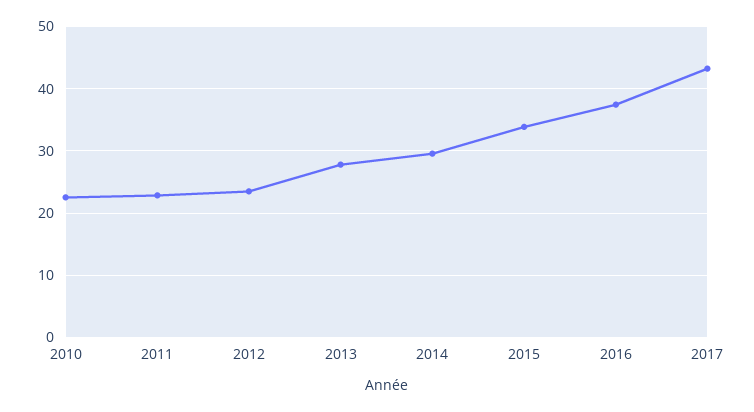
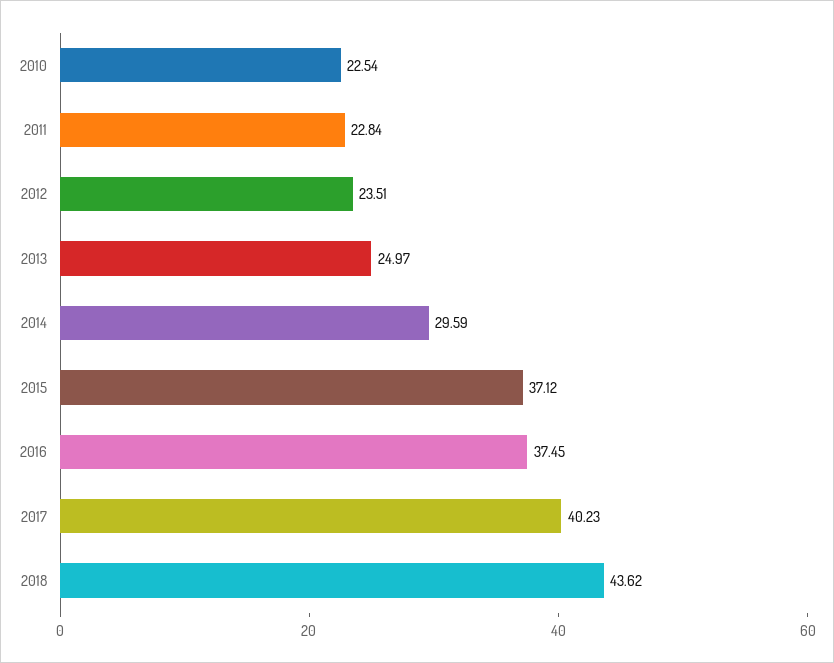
2013: 28 -> 24.97
2015: 34 -> 37.12
2017: 43 -> 40.23
2018: none -> 43.62

